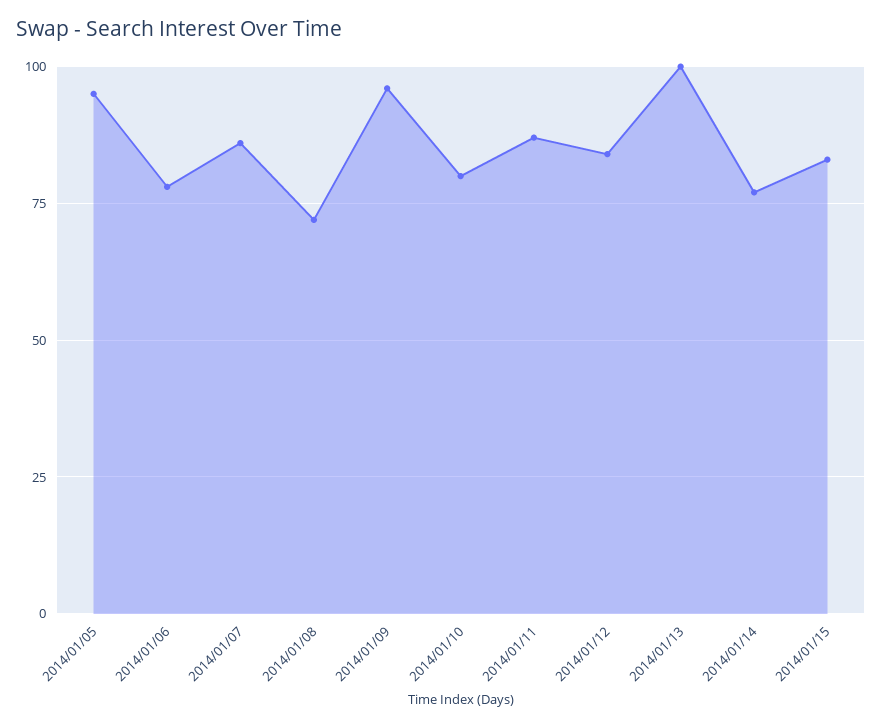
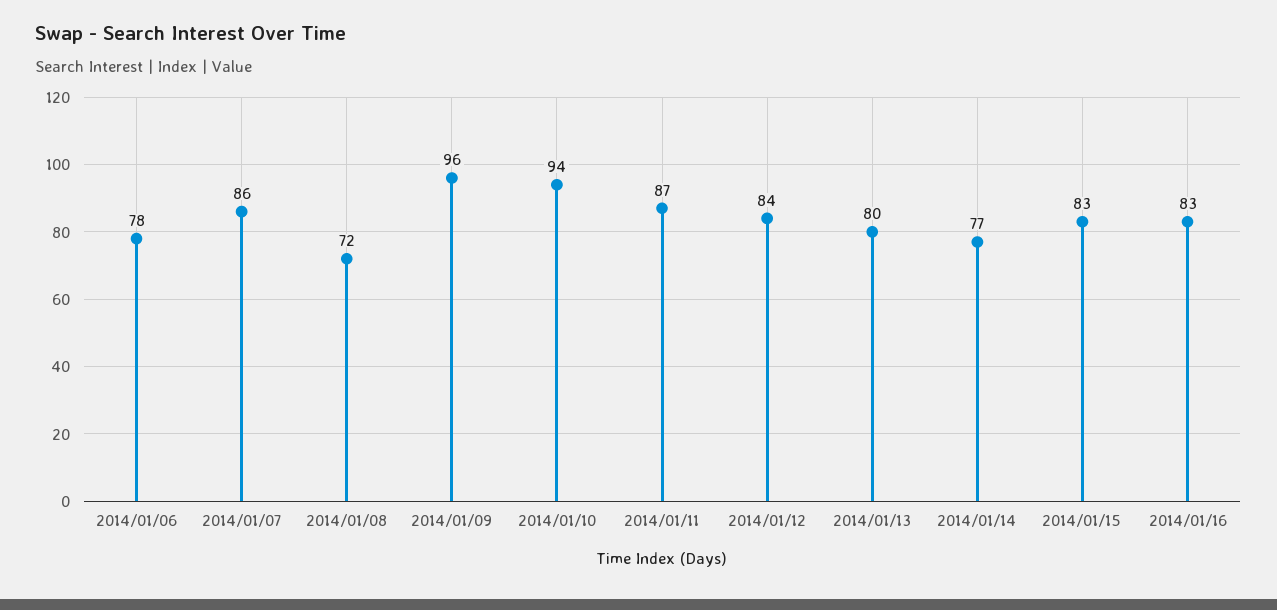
2014/01/05: 95 -> none
2014/01/10: 80 -> 94
2014/01/13: 100 -> 80
2014/01/16: none -> 83

